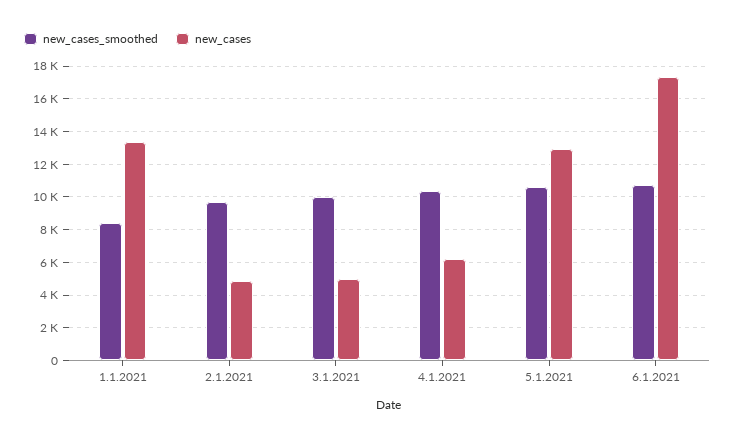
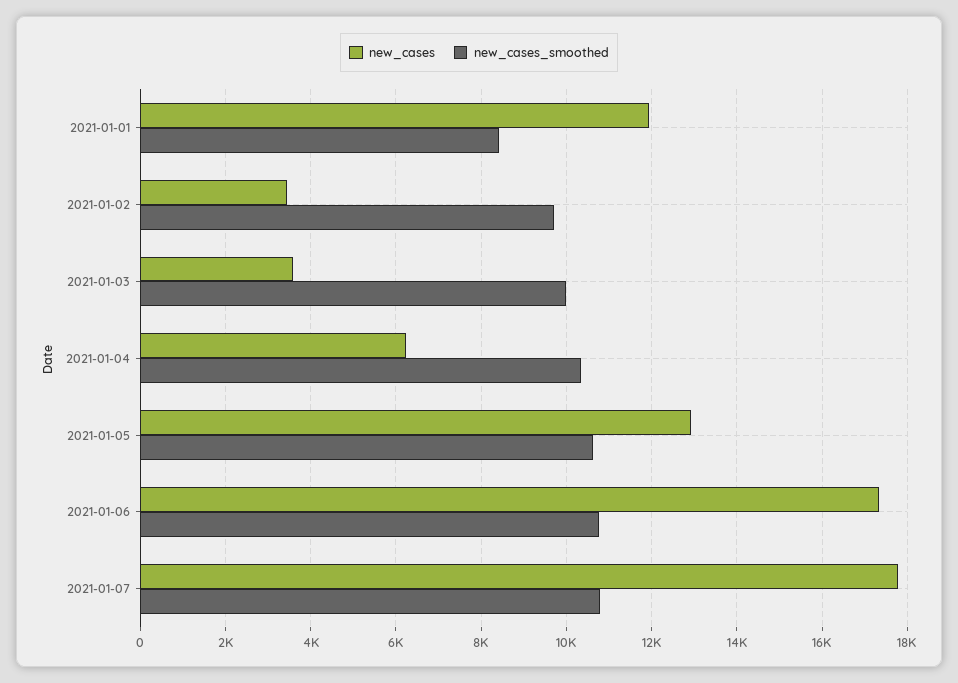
new_cases, 1.1.2021: 13500 -> 12000
new_cases, 2.1.2021: 5000 -> 3400
new_cases, 3.1.2021: 5000 -> 3600
new_cases, 2021-01-07: none -> 17800
new_cases_smoothed, 2021-01-07: none -> 10800

